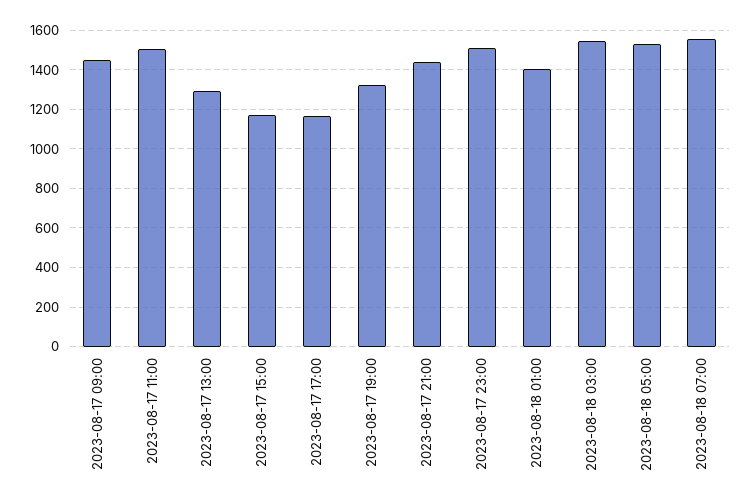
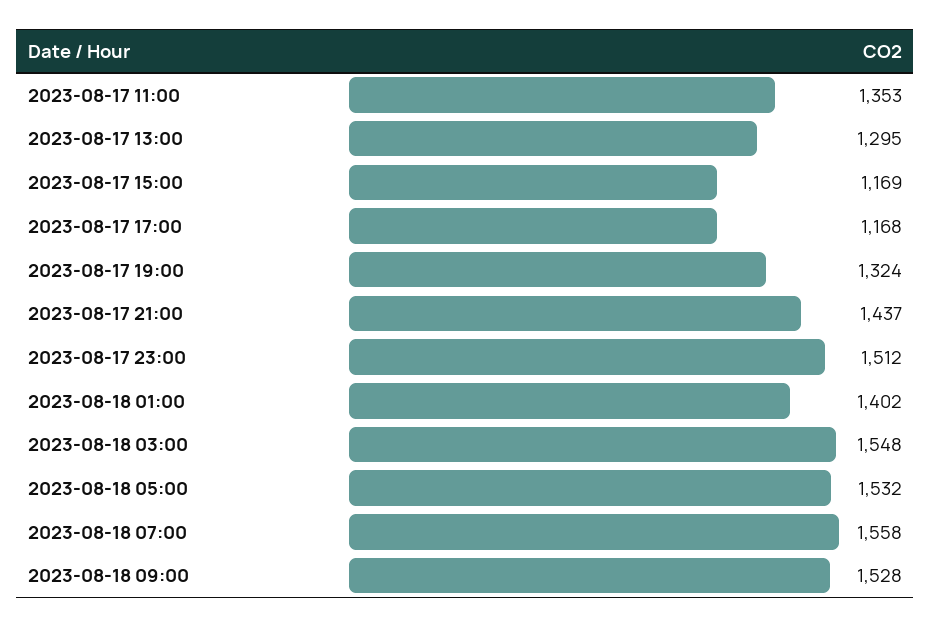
2023-08-17 09:00: 1450 -> none
2023-08-17 11:00: 1500 -> 1353
2023-08-18 09:00: none -> 1528

